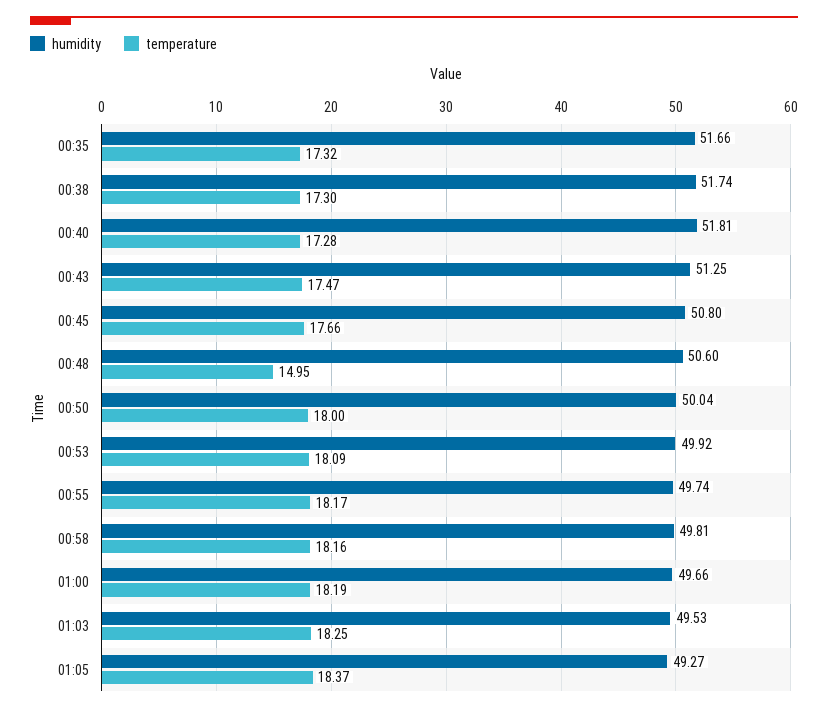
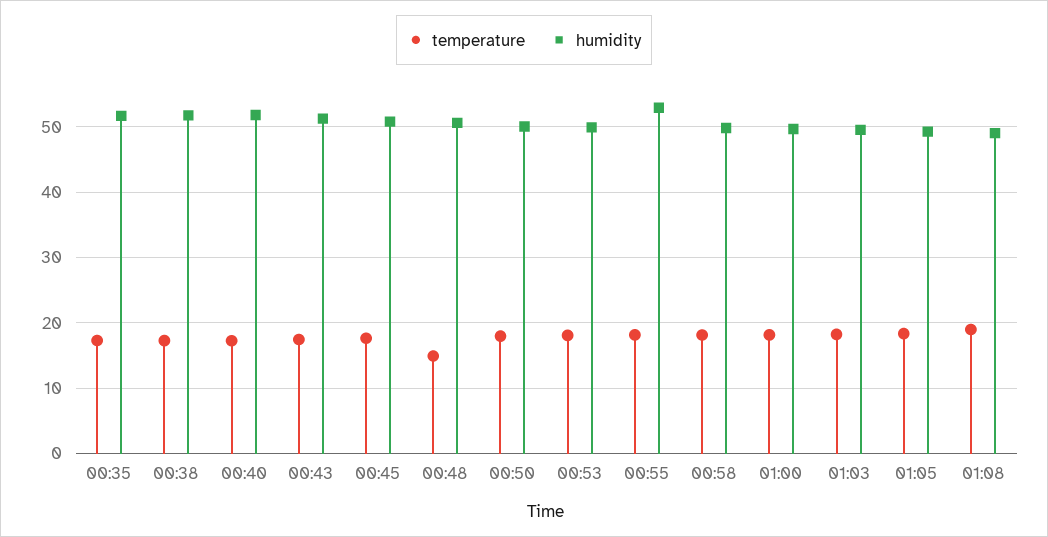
humidity, 00:55: 49.74 -> 53
temperature, 01:08: none -> 19
humidity, 01:08: none -> 49

